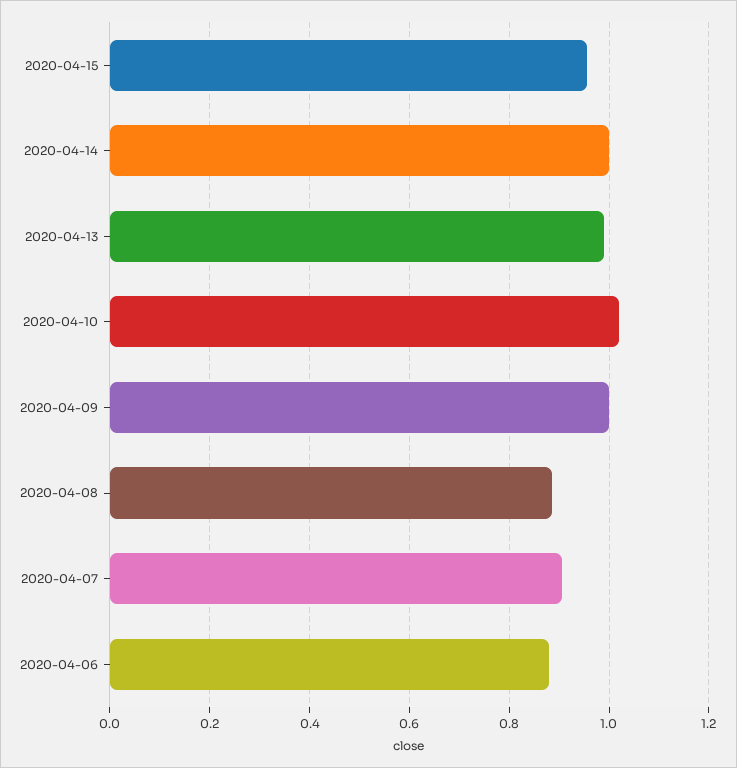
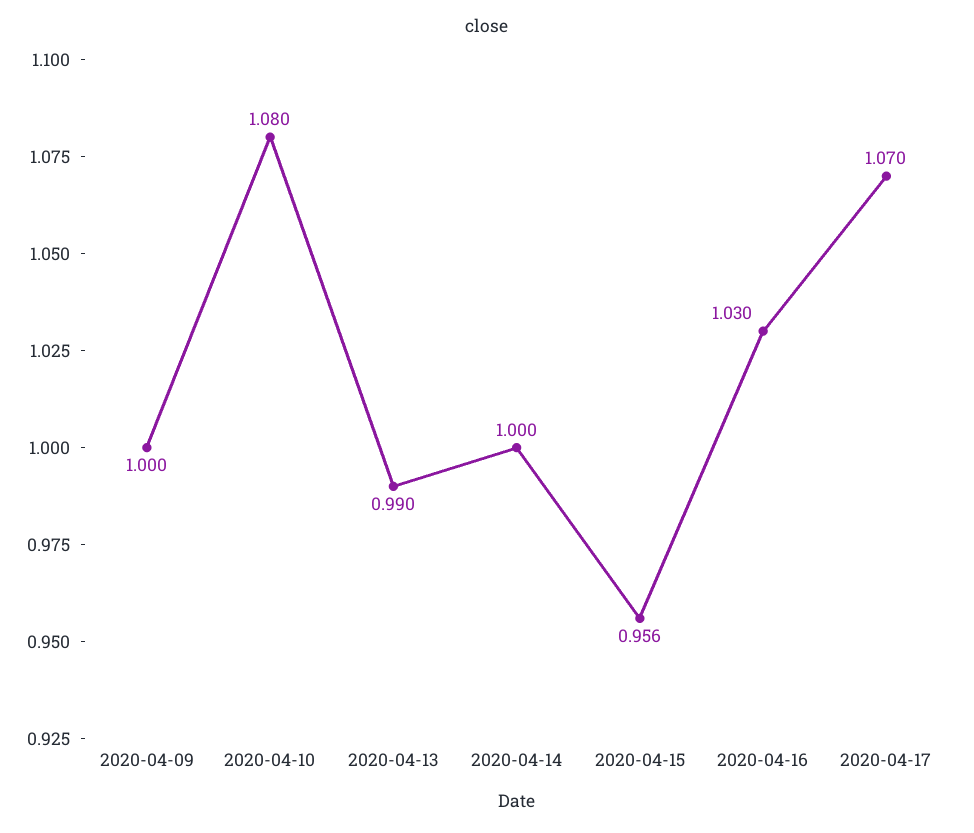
2020-04-10: 1.02 -> 1.08
2020-04-08: 0.88 -> none
2020-04-07: 0.9 -> none
2020-04-06: 0.88 -> none
2020-04-16: none -> 1.03
2020-04-17: none -> 1.07

